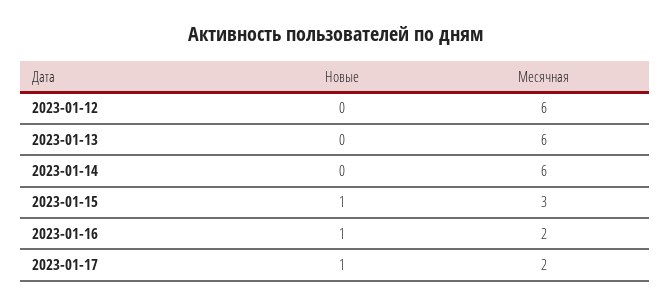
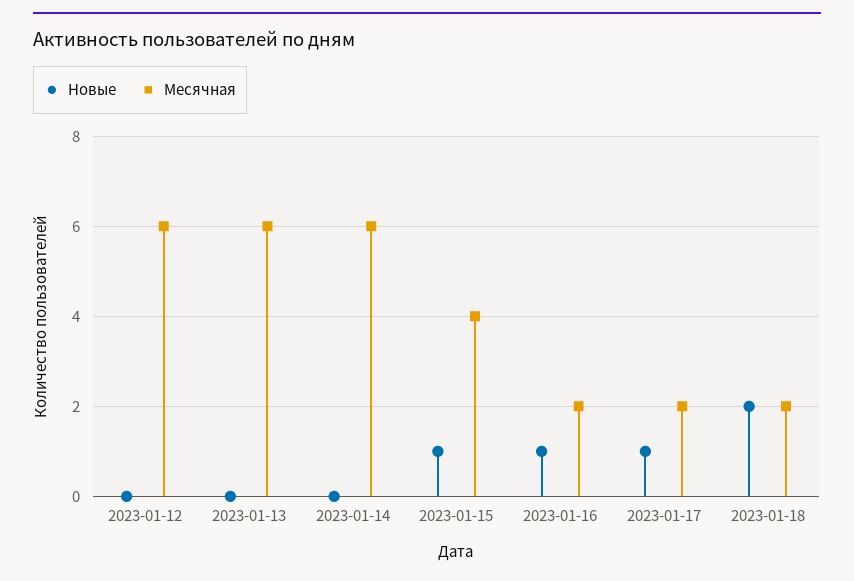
Месячная, 2023-01-15: 3 -> 4
Новые, 2023-01-18: none -> 2
Месячная, 2023-01-18: none -> 2

